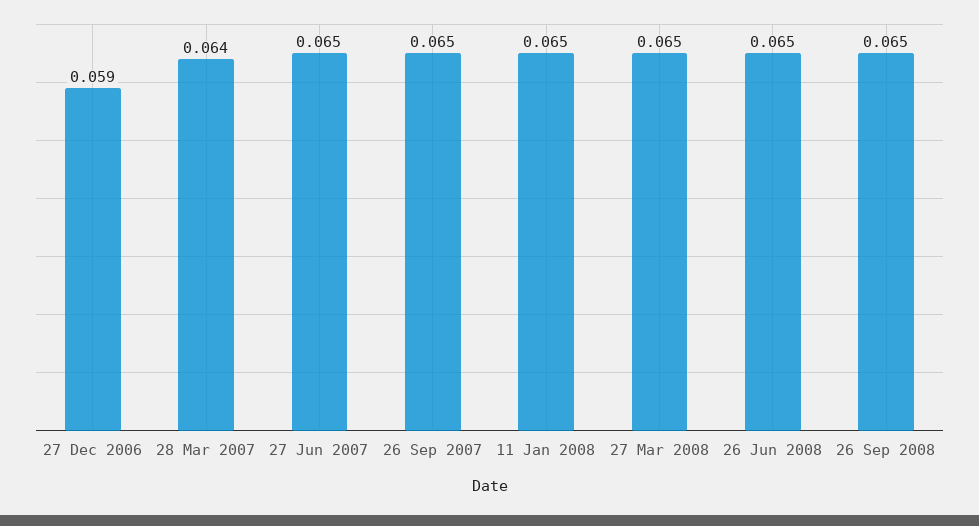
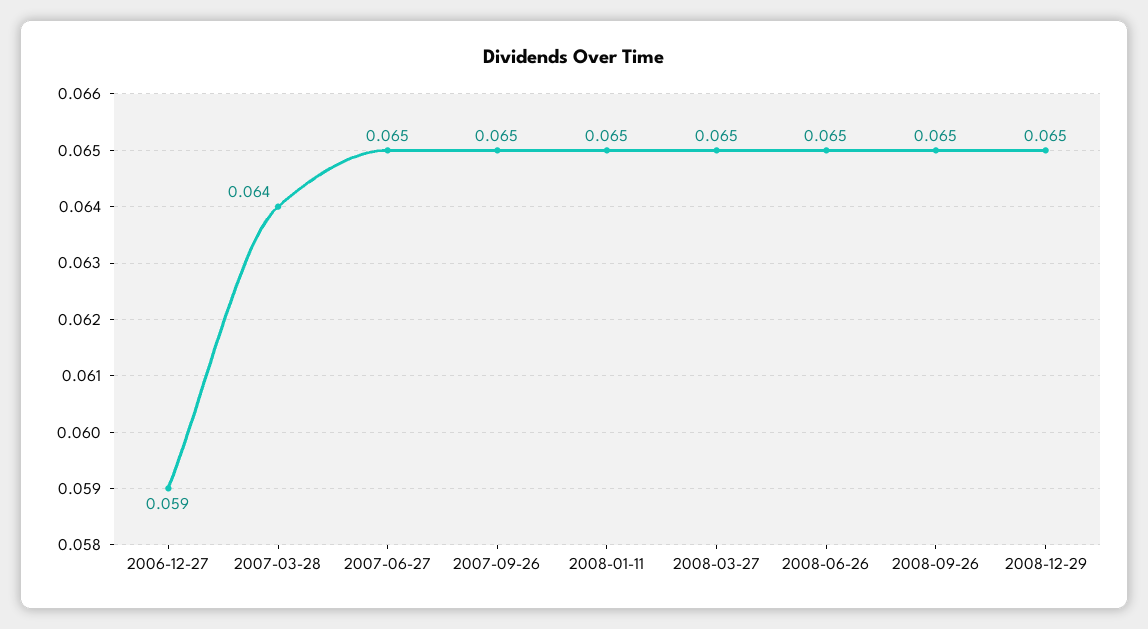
2008-12-29: none -> 0.065

